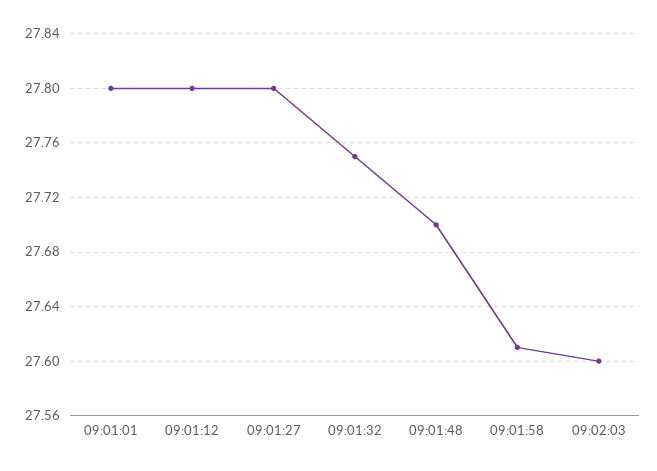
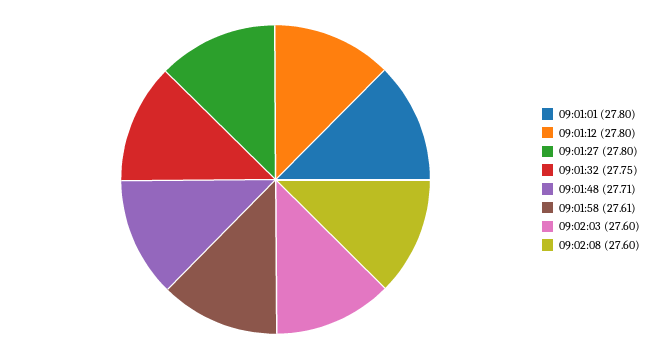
09:01:48: 27.7 -> 27.71
09:02:08: none -> 27.6

